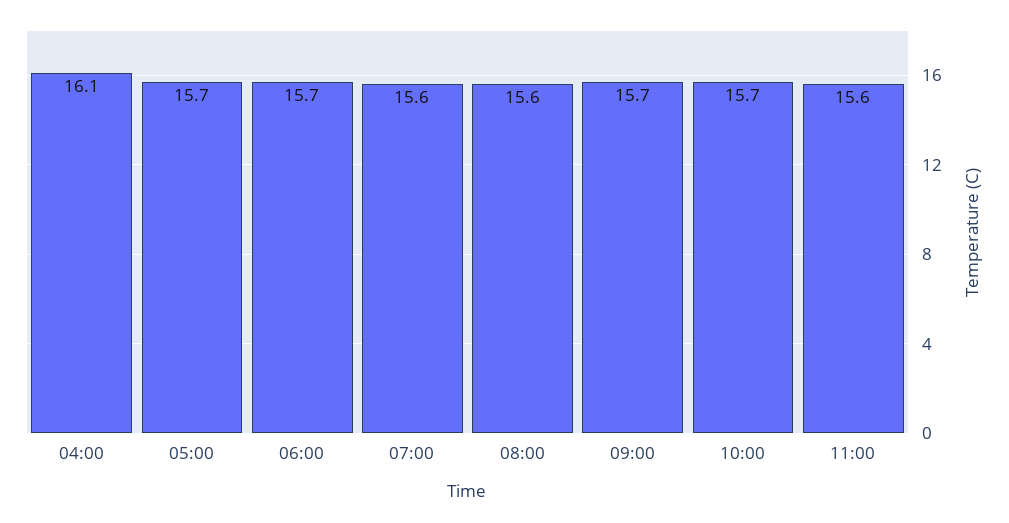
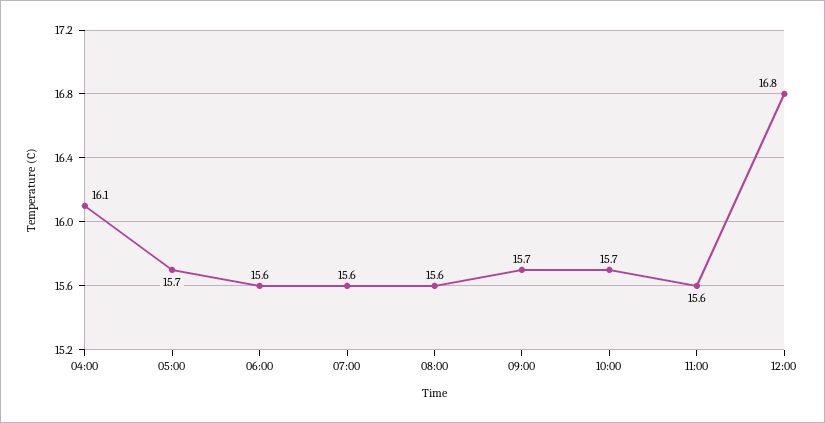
06:00: 15.7 -> 15.6
12:00: none -> 16.8

